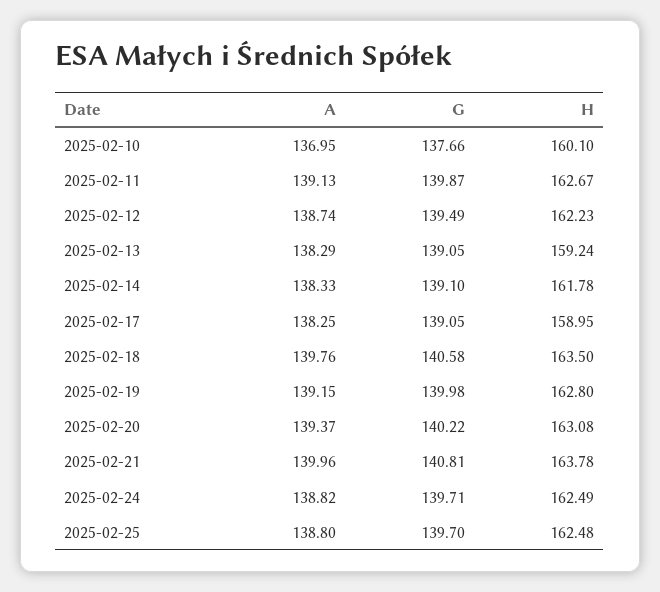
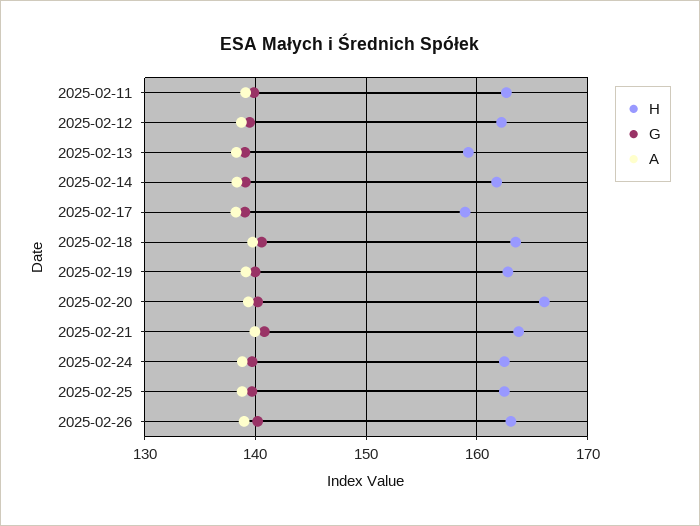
A, 2025-02-10: 136.95 -> none
G, 2025-02-10: 137.66 -> none
H, 2025-02-10: 160.1 -> none
H, 2025-02-20: 163.08 -> 166
H, 2025-02-26: none -> 163
G, 2025-02-26: none -> 140
A, 2025-02-26: none -> 139

